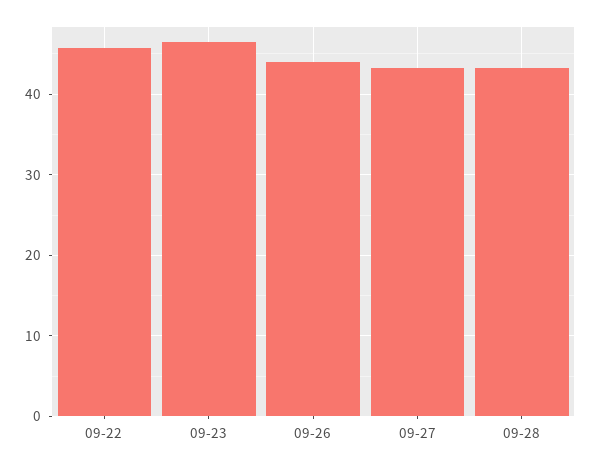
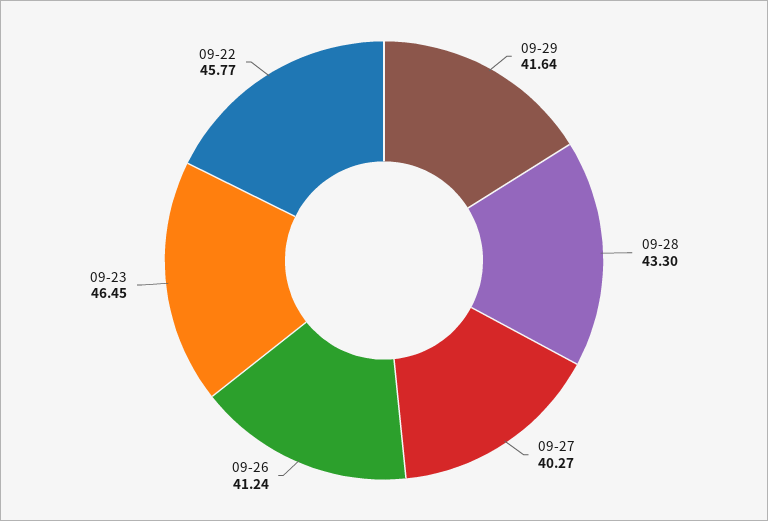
09-26: 44 -> 41.24
09-27: 43 -> 40.27
09-29: none -> 41.64

